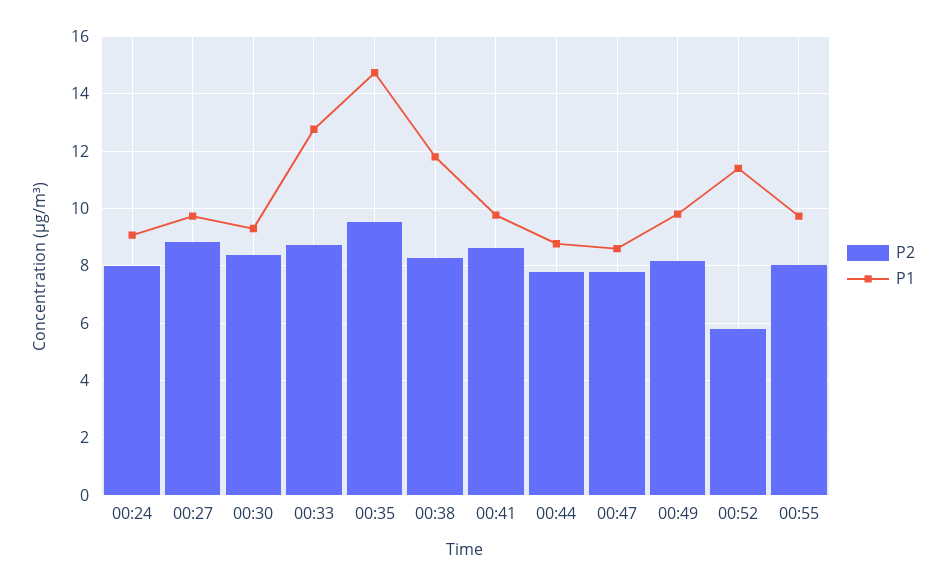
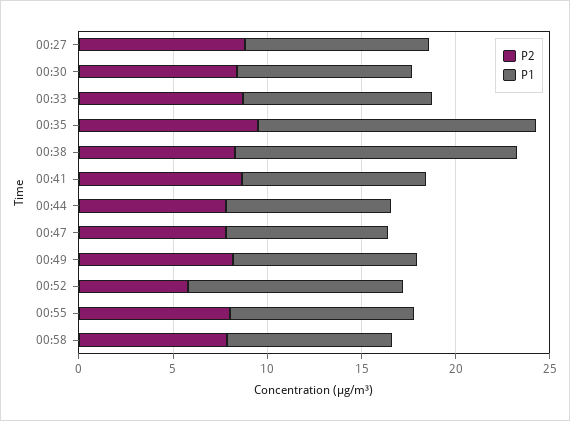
P2, 00:24: 8 -> none
P1, 00:24: 9 -> none
P1, 00:33: 12.75 -> 10
P1, 00:38: 11.75 -> 15
P2, 00:58: none -> 8
P1, 00:58: none -> 9

